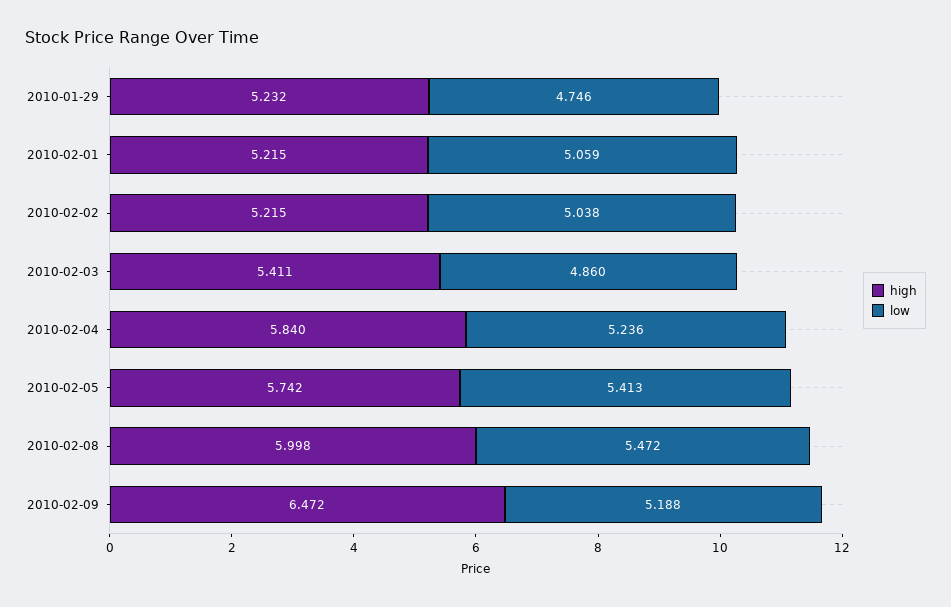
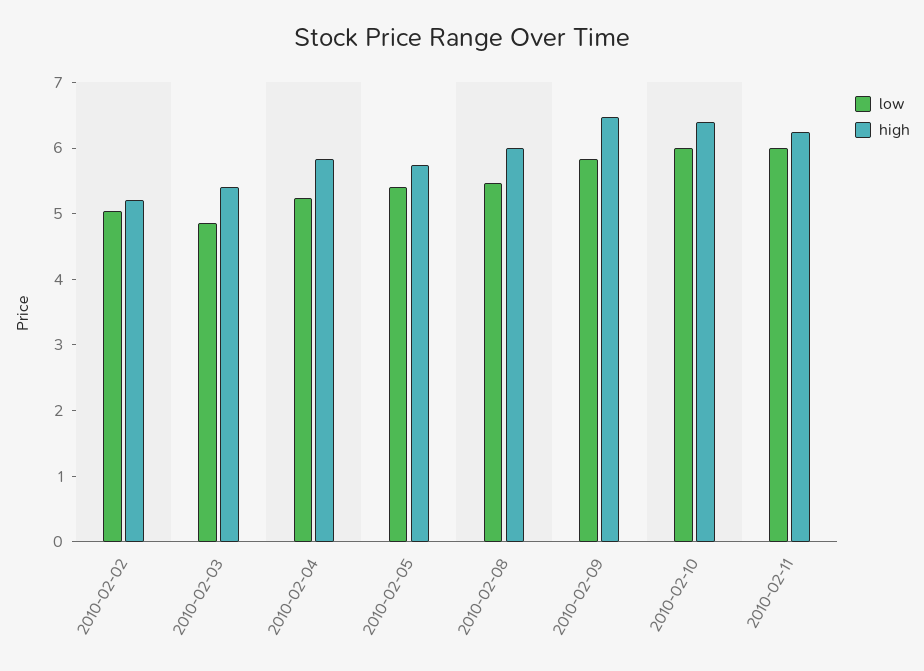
high, 2010-01-29: 5.232 -> none
low, 2010-01-29: 4.746 -> none
high, 2010-02-01: 5.215 -> none
low, 2010-02-01: 5.059 -> none
low, 2010-02-09: 5.188 -> 5.8
low, 2010-02-10: none -> 6
high, 2010-02-10: none -> 6.4
low, 2010-02-11: none -> 6
high, 2010-02-11: none -> 6.2

